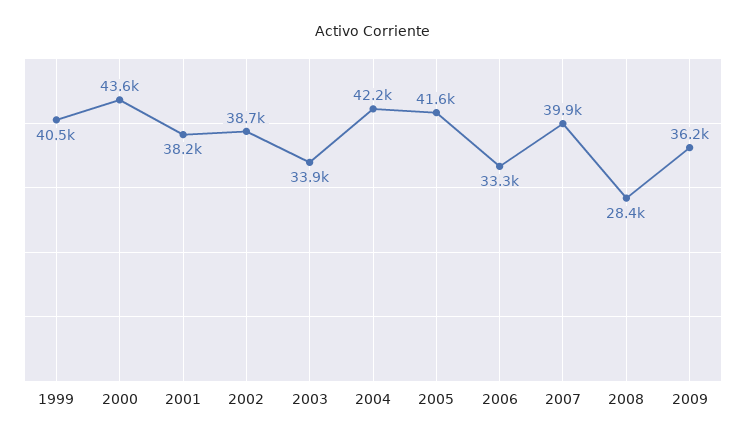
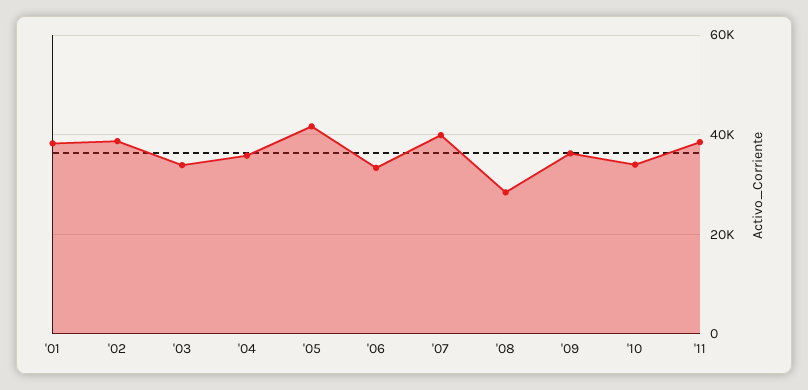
1999: 40500 -> none
2000: 43600 -> none
2004: 42200 -> 36000
'10: none -> 34000
'11: none -> 38000

